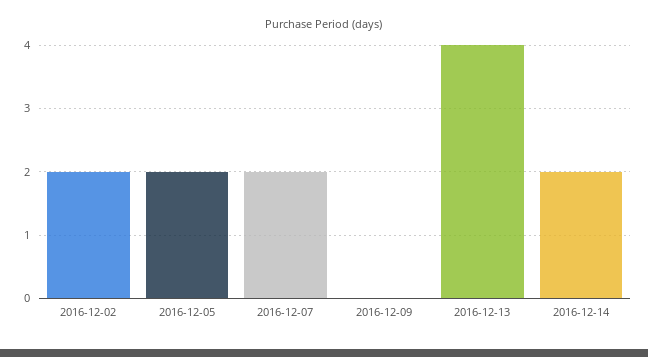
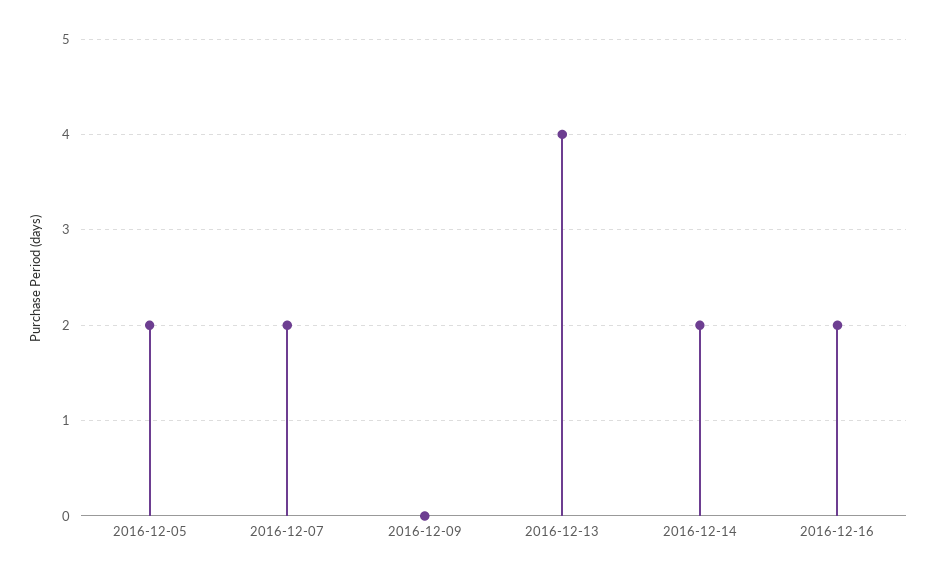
2016-12-02: 2 -> none
2016-12-16: none -> 2

